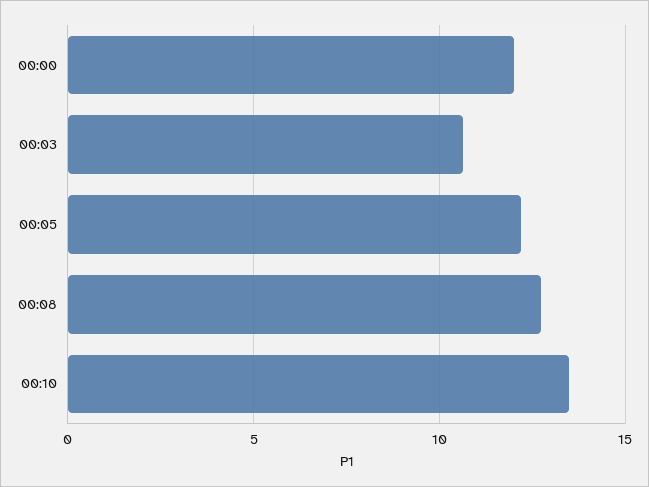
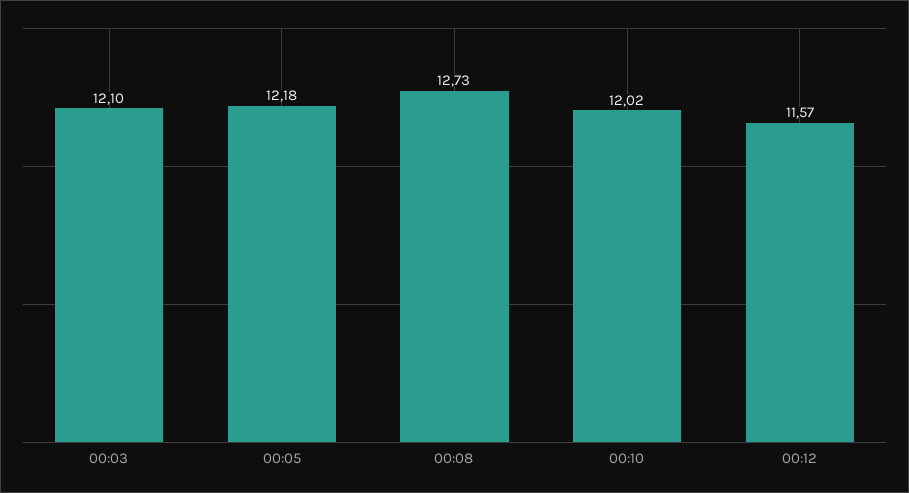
00:00: 12 -> none
00:03: 10.5 -> 12.1
00:10: 13.5 -> 12.02
00:12: none -> 11.57

